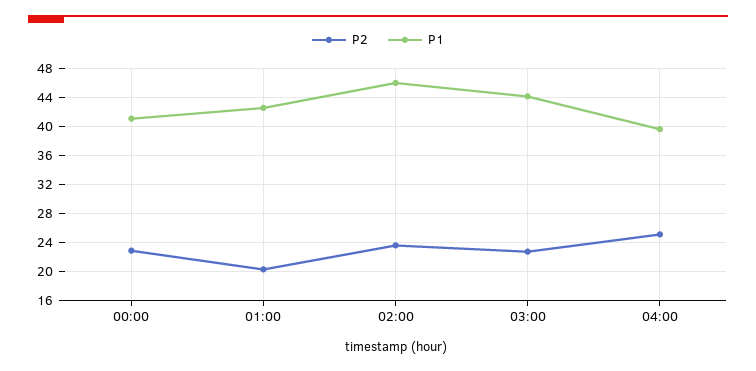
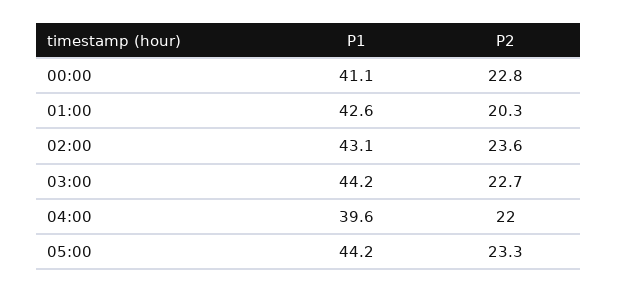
P1, 02:00: 46 -> 43.1
P2, 04:00: 25 -> 22
P1, 05:00: none -> 44.2
P2, 05:00: none -> 23.3

